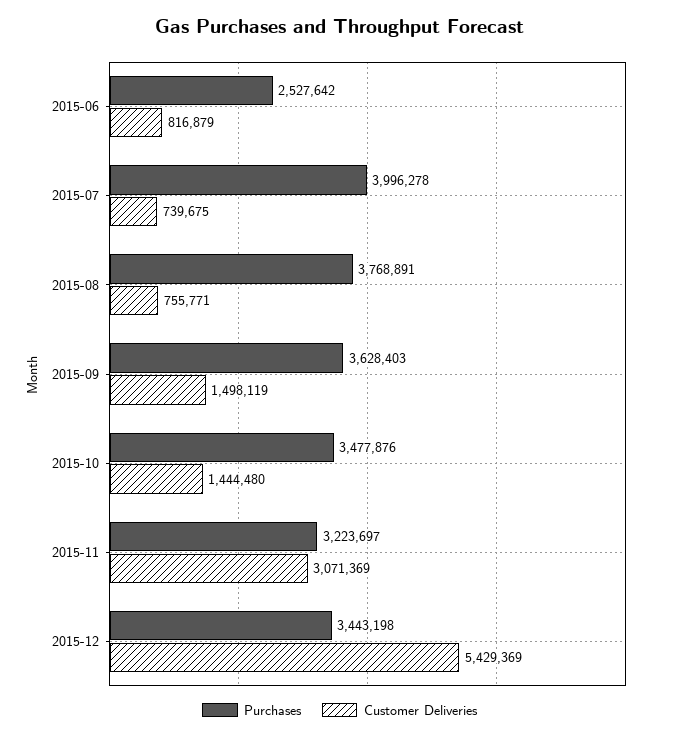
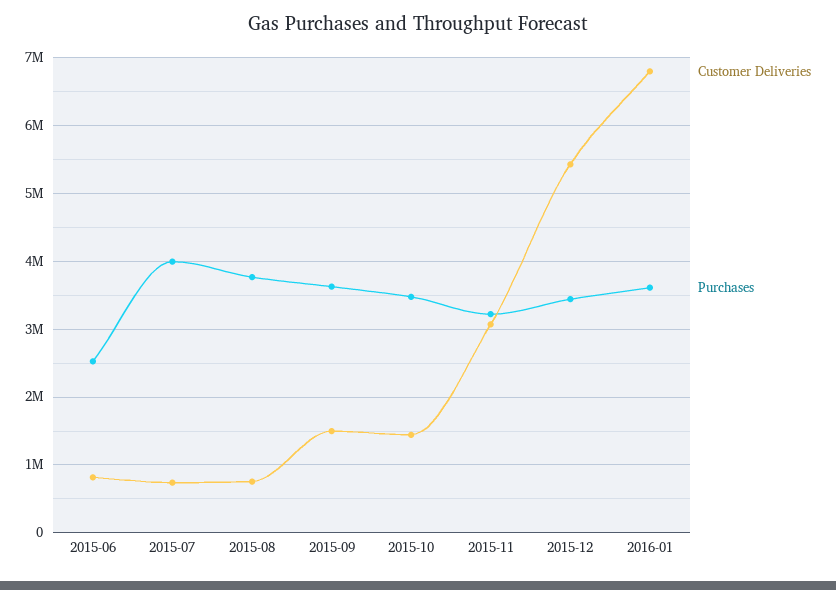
Customer Deliveries, 2016-01: none -> 6800000
Purchases, 2016-01: none -> 3600000

